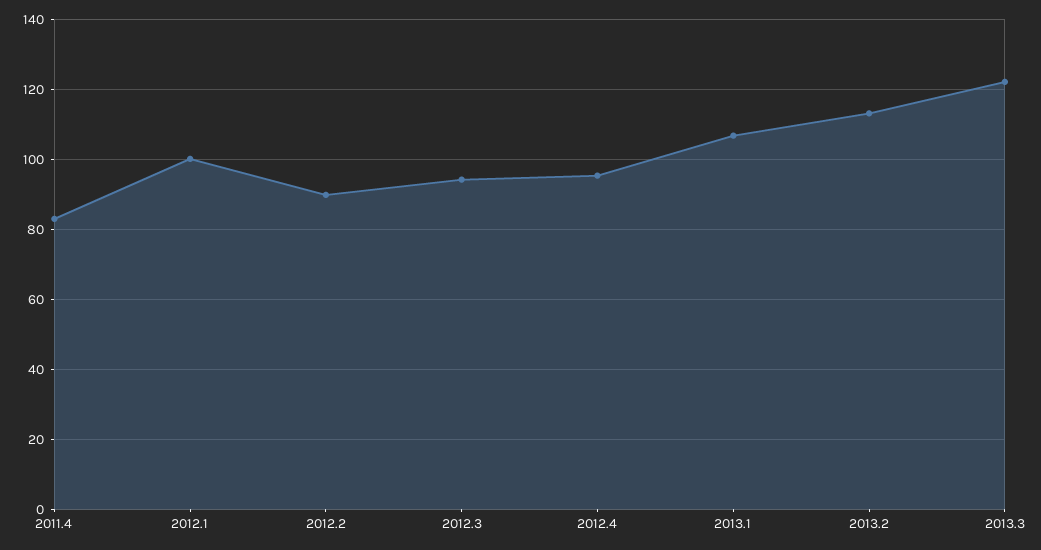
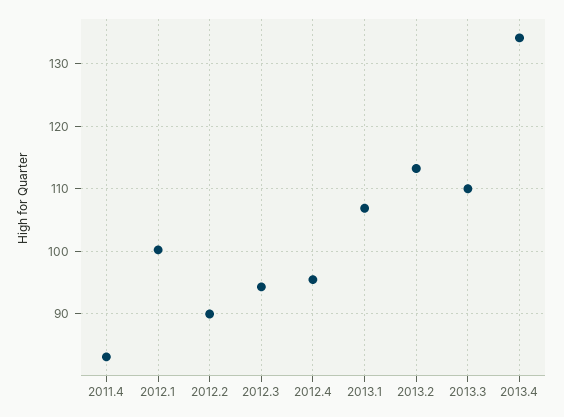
2013.3: 122 -> 110
2013.4: none -> 134

